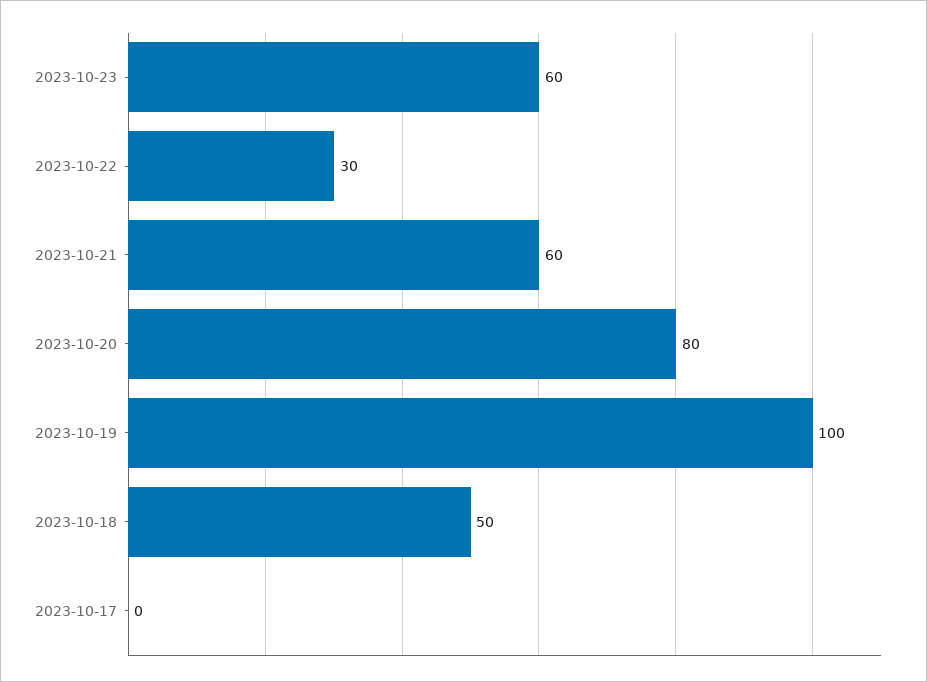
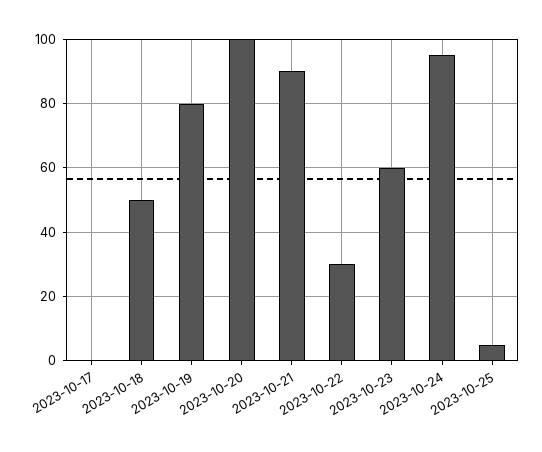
2023-10-21: 60 -> 90
2023-10-20: 80 -> 100
2023-10-19: 100 -> 80
2023-10-24: none -> 95
2023-10-25: none -> 5

